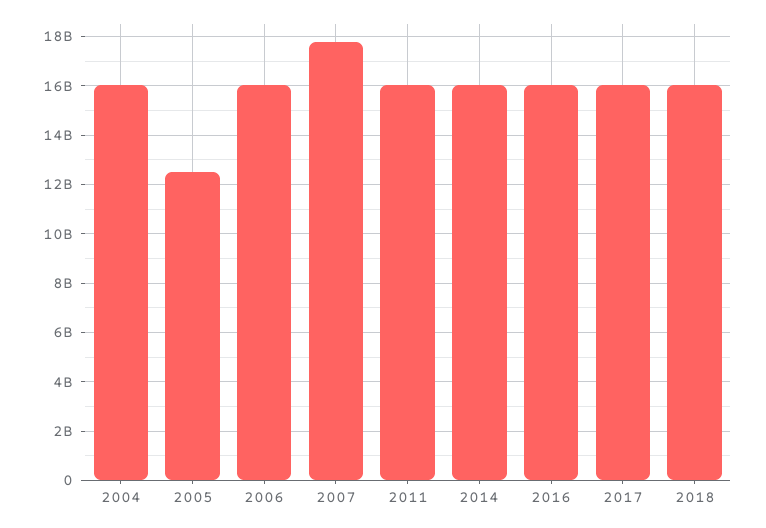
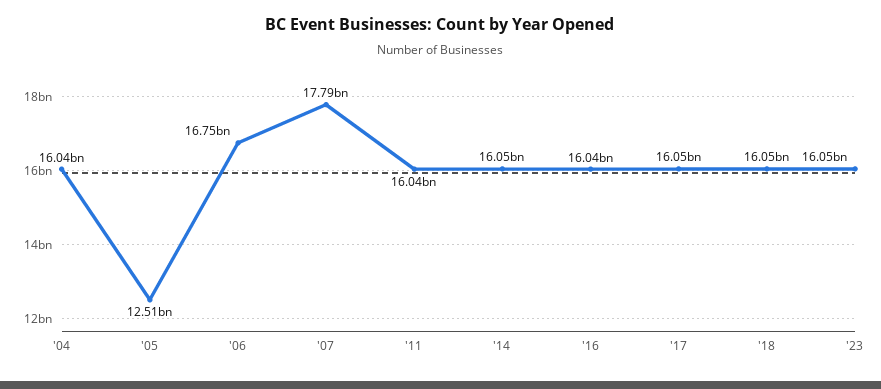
2006: 16000000000 -> 16750000000
'23: none -> 16050000000

